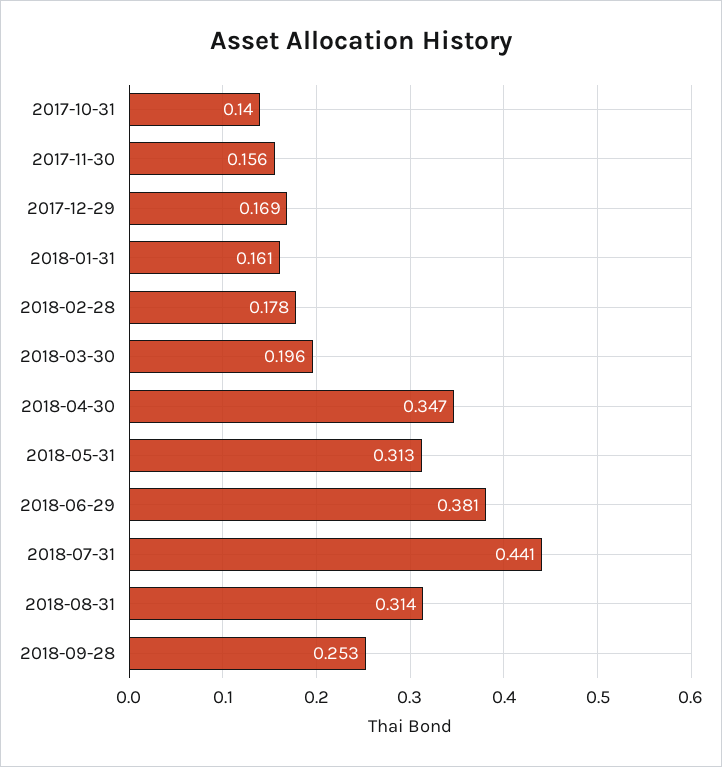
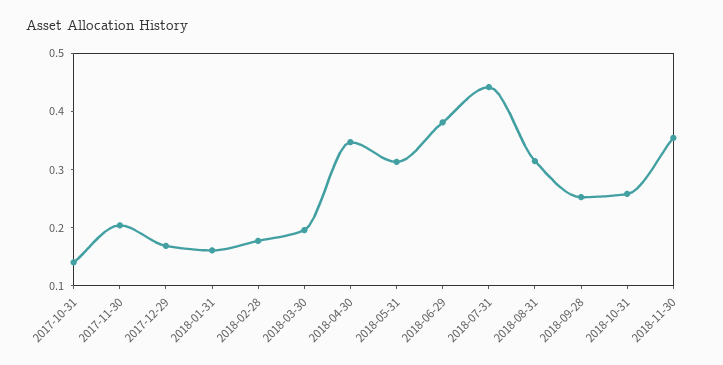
2017-11-30: 0.156 -> 0.2
2018-10-31: none -> 0.26
2018-11-30: none -> 0.36

